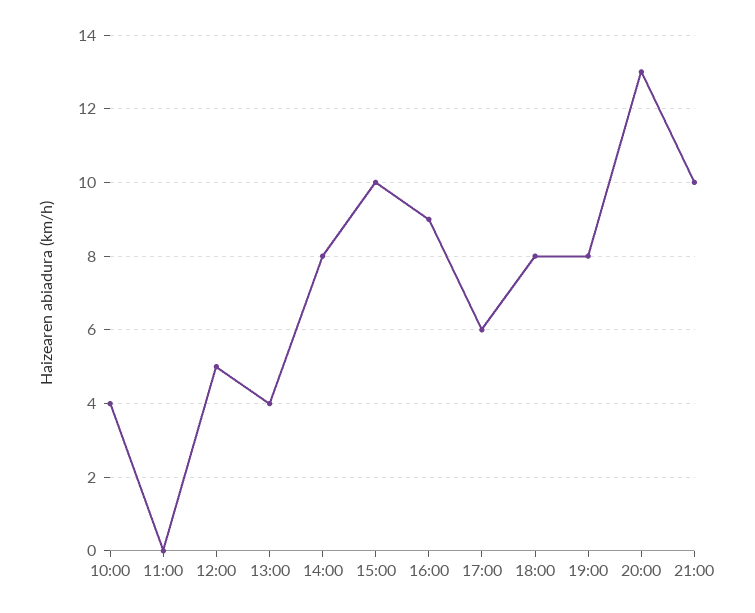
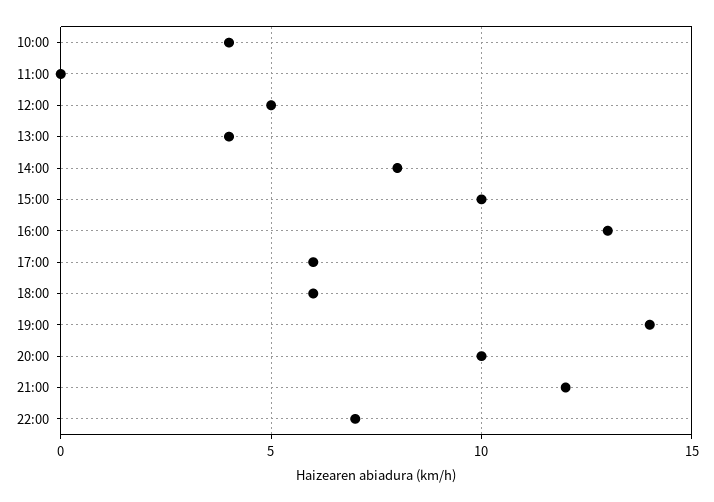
16:00: 9 -> 13
18:00: 8 -> 6
19:00: 8 -> 14
20:00: 13 -> 10
21:00: 10 -> 12
22:00: none -> 7

